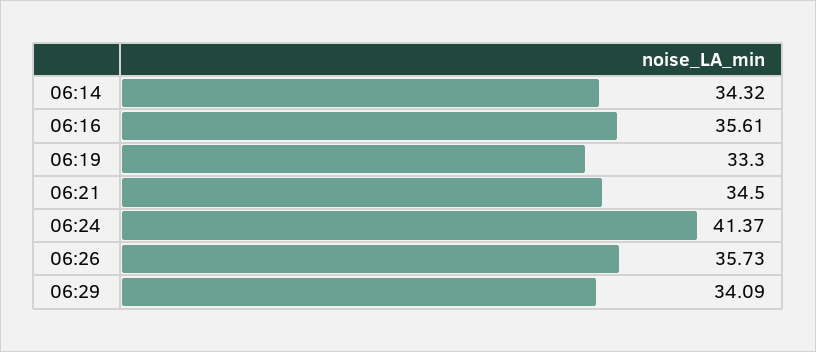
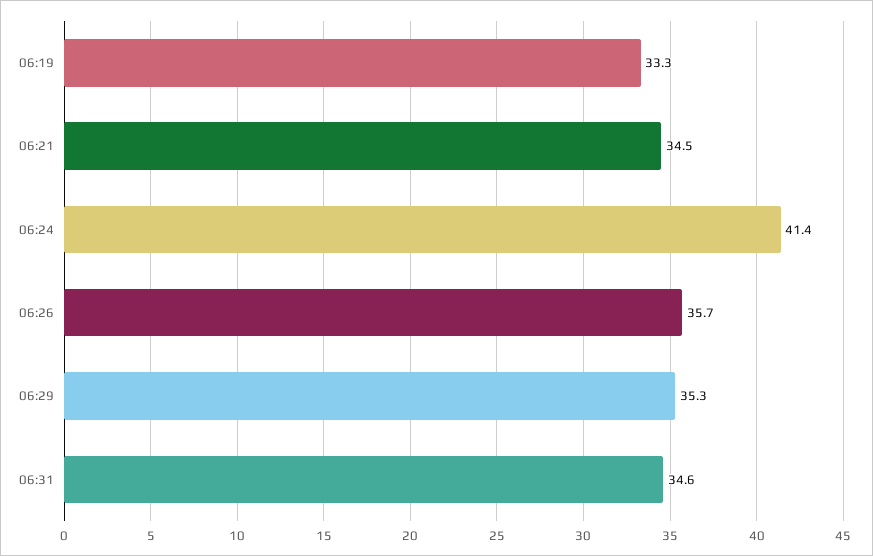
06:14: 34.32 -> none
06:16: 35.61 -> none
06:29: 34.09 -> 35.3
06:31: none -> 34.6

